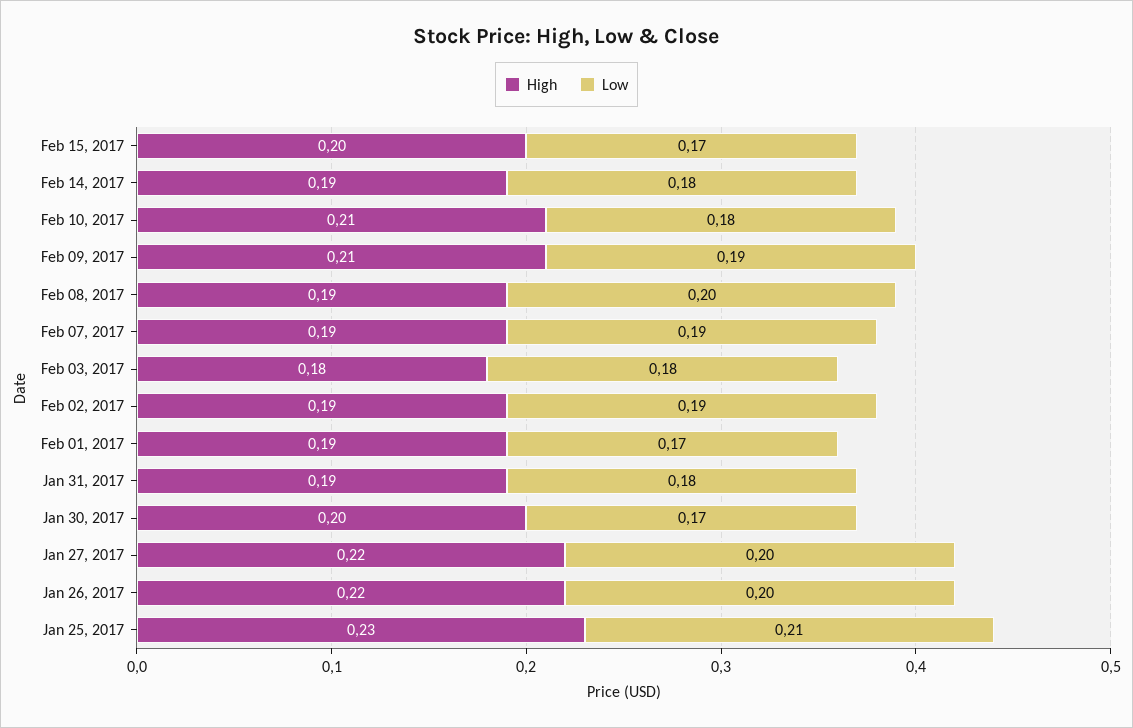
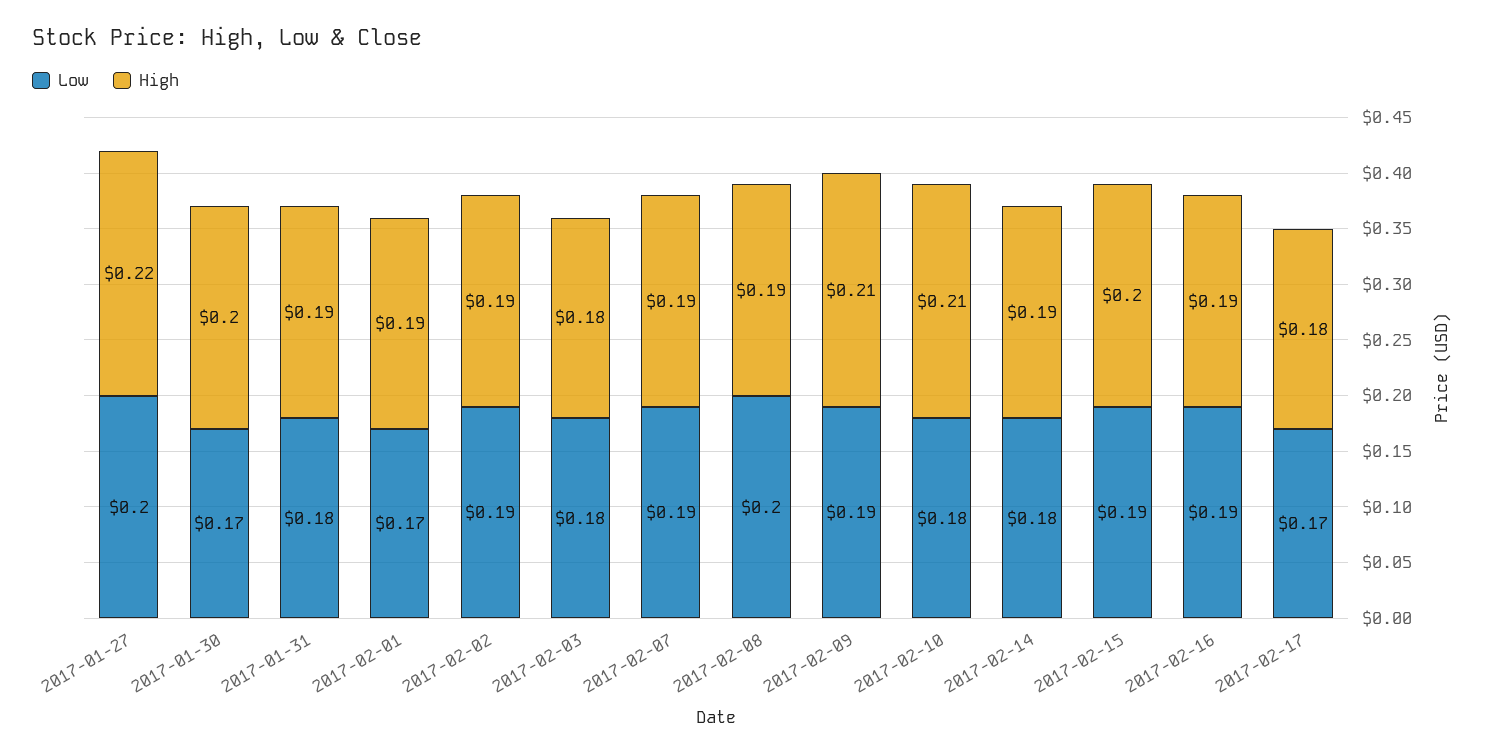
Low, Feb 15, 2017: 0.17 -> 0.19
High, Jan 26, 2017: 0.22 -> none
Low, Jan 26, 2017: 0.2 -> none
High, Jan 25, 2017: 0.23 -> none
Low, Jan 25, 2017: 0.21 -> none
Low, 2017-02-16: none -> 0.19
High, 2017-02-16: none -> 0.19
Low, 2017-02-17: none -> 0.17
High, 2017-02-17: none -> 0.18

